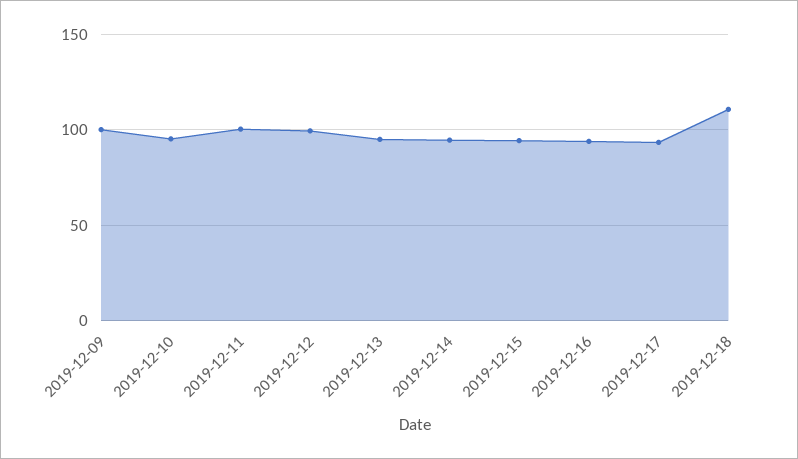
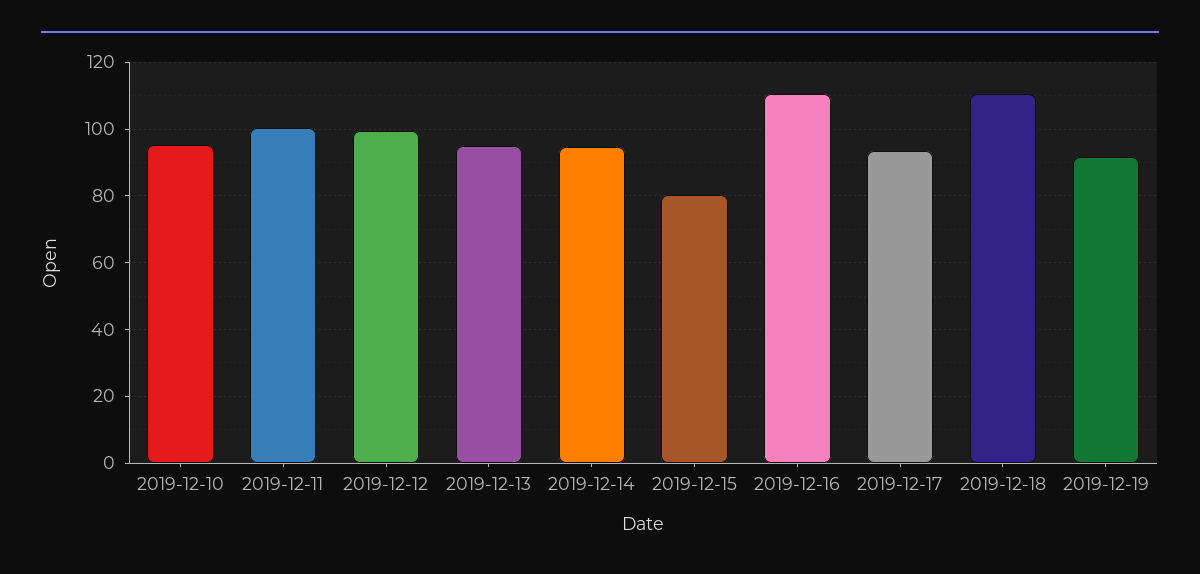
2019-12-09: 100 -> none
2019-12-15: 95 -> 80
2019-12-16: 95 -> 110
2019-12-19: none -> 92

